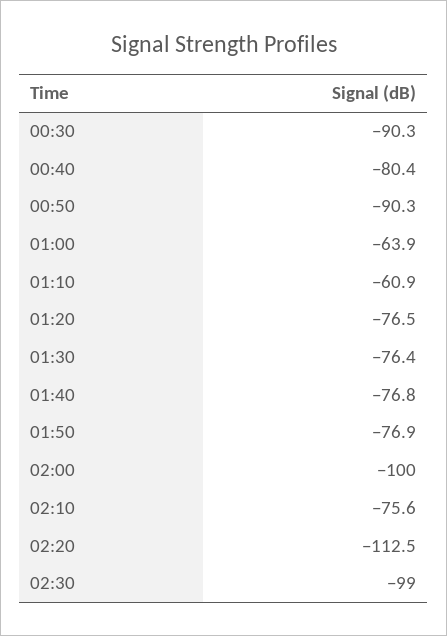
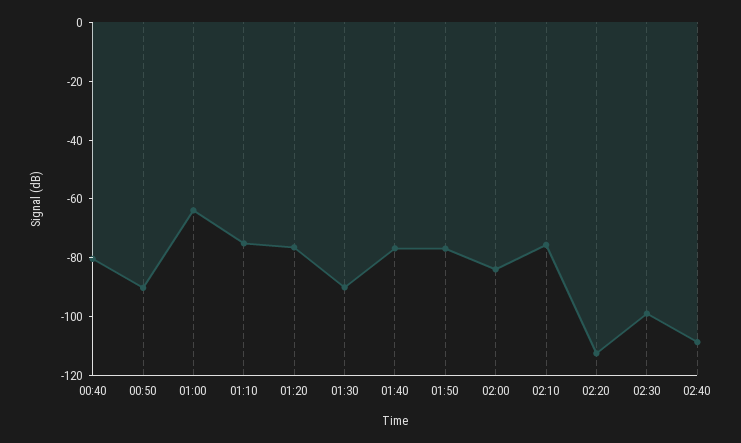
00:30: -90.3 -> none
01:10: -60.9 -> -75
01:30: -76.4 -> -90
02:00: -100 -> -85
02:40: none -> -110

